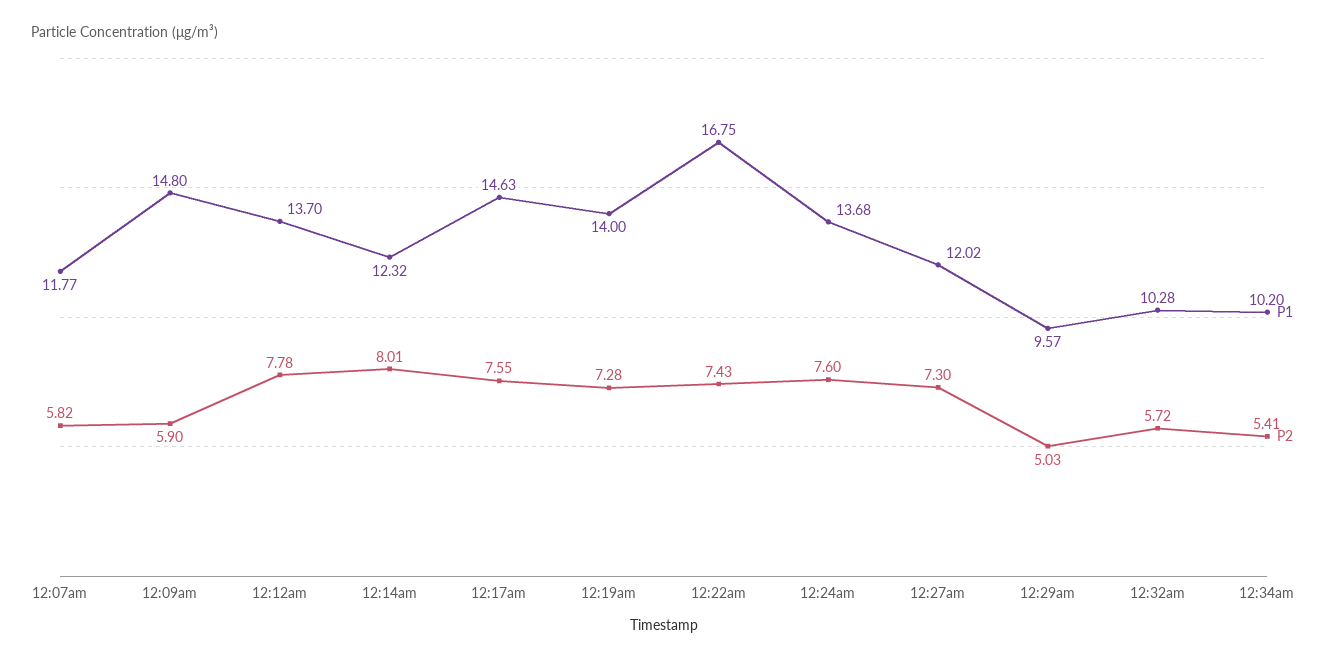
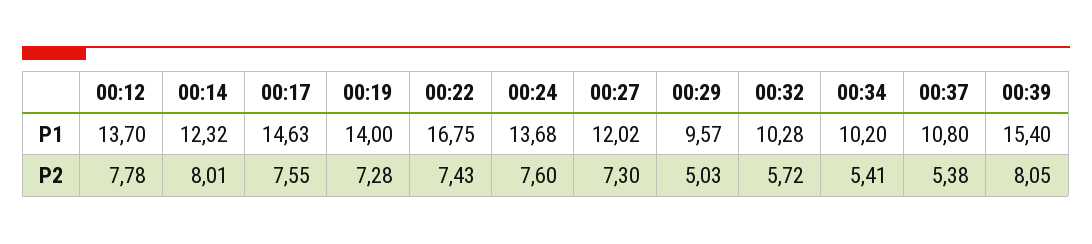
P1, 12:07am: 11.77 -> none
P2, 12:07am: 5.82 -> none
P1, 12:09am: 14.8 -> none
P2, 12:09am: 5.9 -> none
P1, 00:37: none -> 10.8
P1, 00:39: none -> 15.4
P2, 00:37: none -> 5.38
P2, 00:39: none -> 8.05

